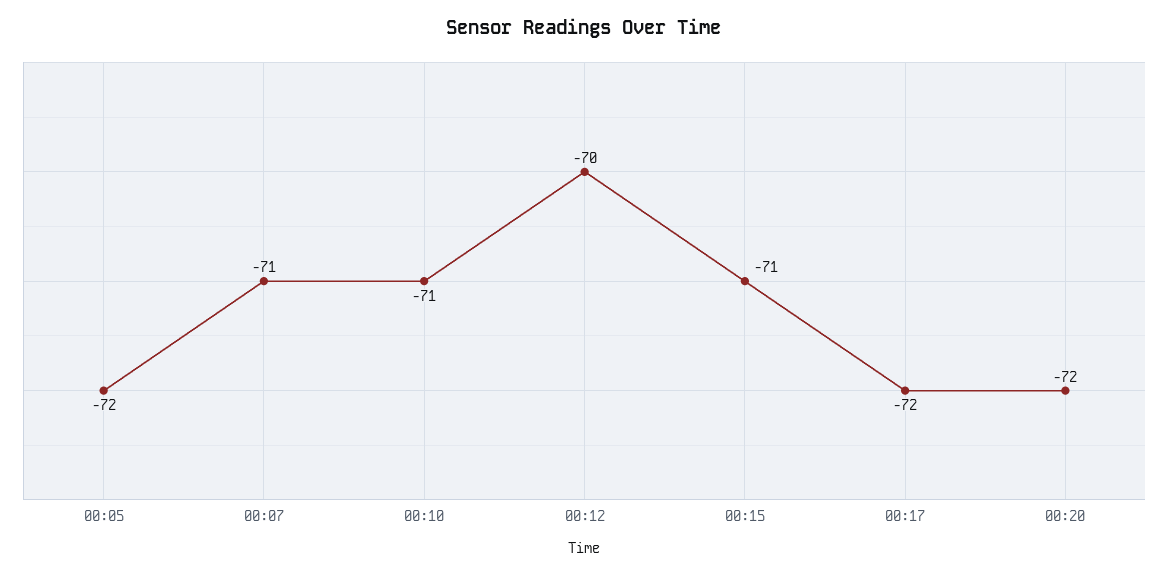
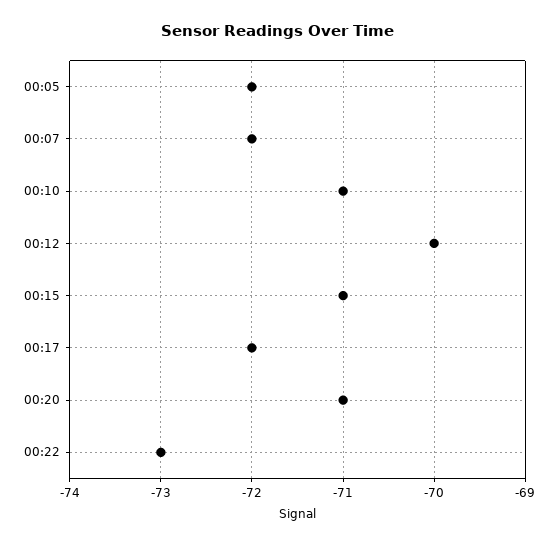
00:07: -71 -> -72
00:20: -72 -> -71
00:22: none -> -73

